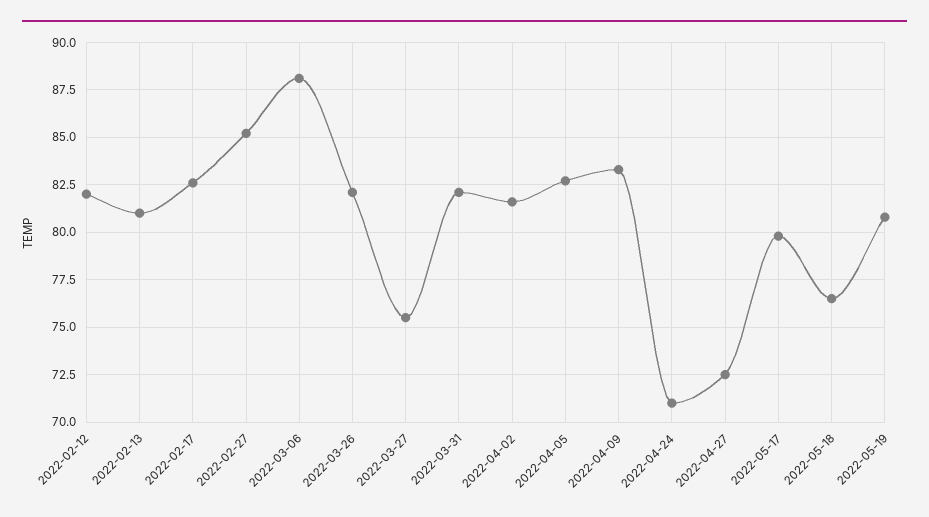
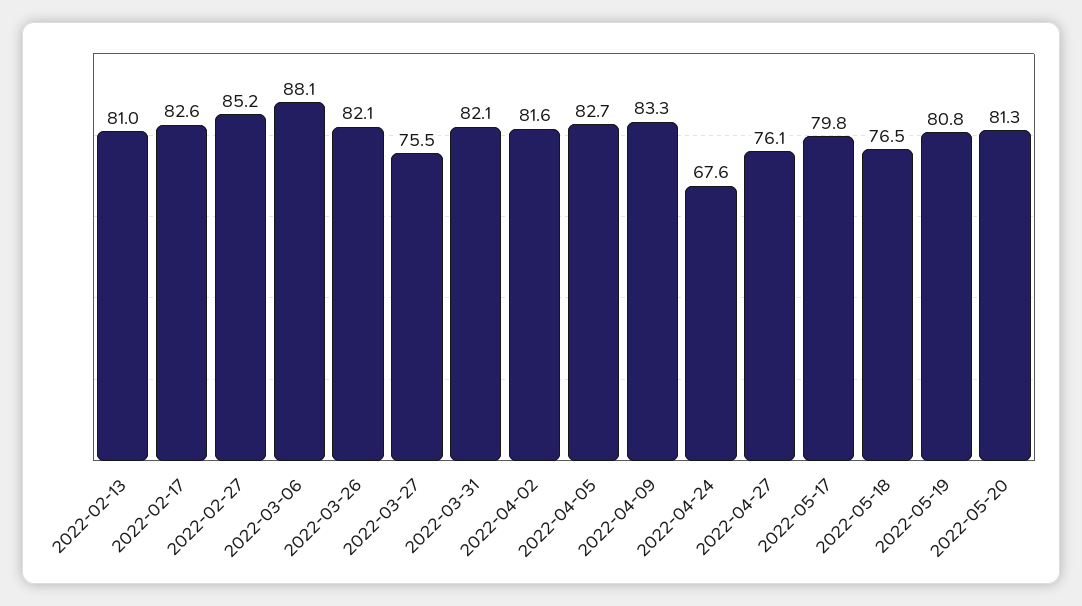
2022-02-12: 82 -> none
2022-04-24: 71 -> 67.6
2022-04-27: 72.5 -> 76.1
2022-05-20: none -> 81.3

